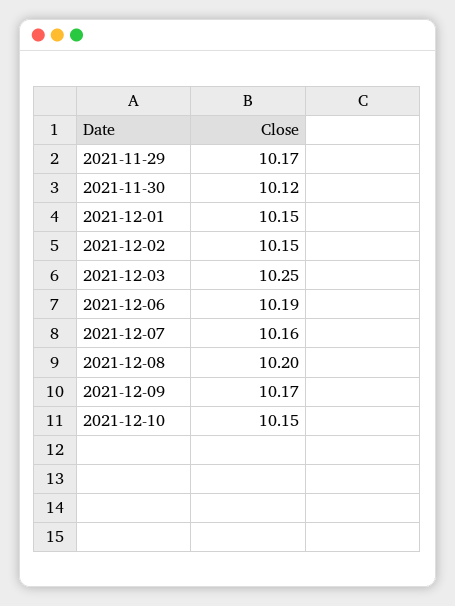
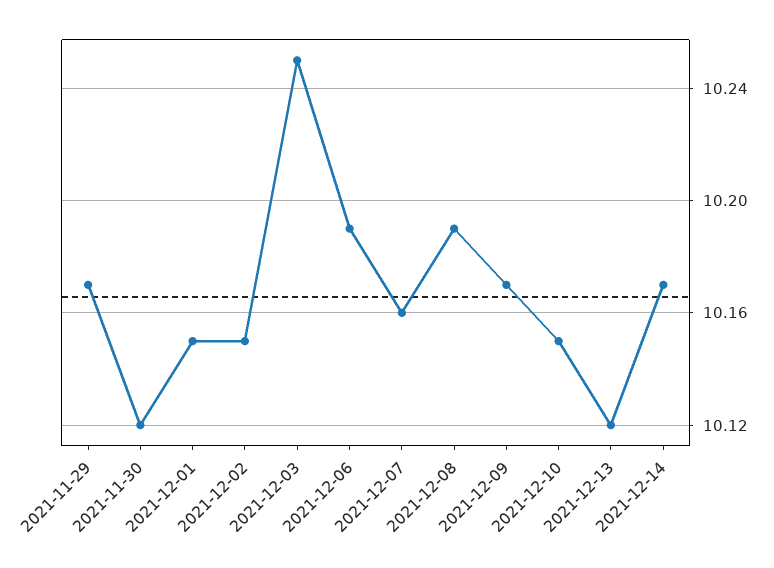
2021-12-08: 10.2 -> 10.19
2021-12-13: none -> 10.12
2021-12-14: none -> 10.17

